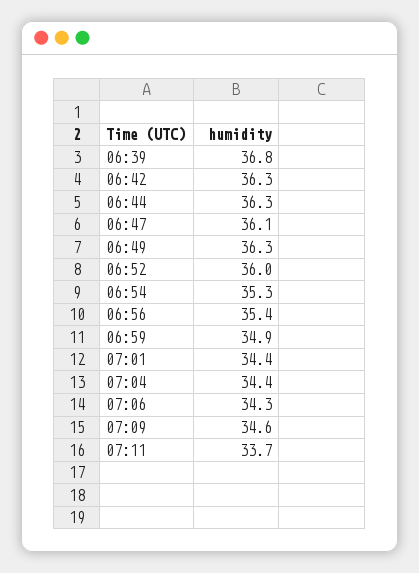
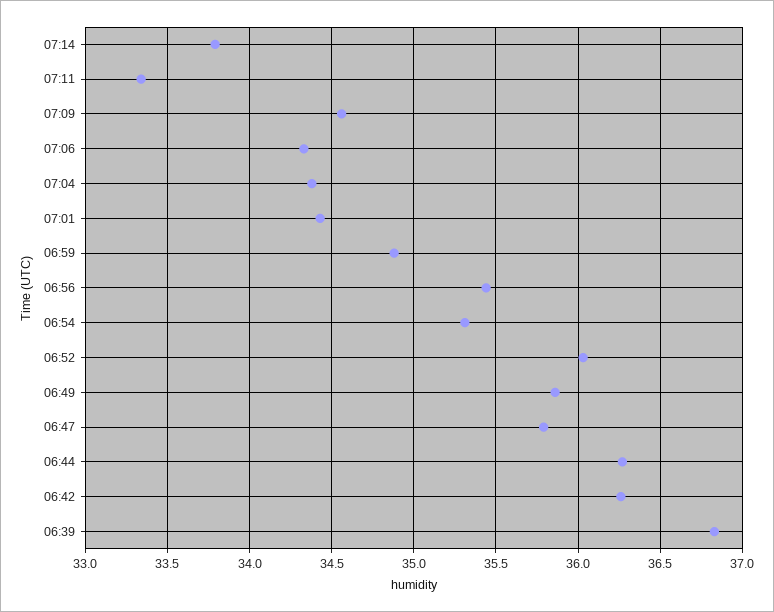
06:47: 36.1 -> 35.8
06:49: 36.3 -> 35.85
07:11: 33.7 -> 33.35
07:14: none -> 33.8

